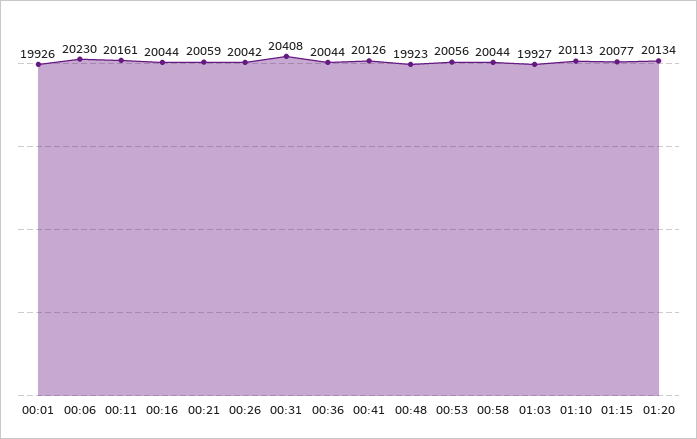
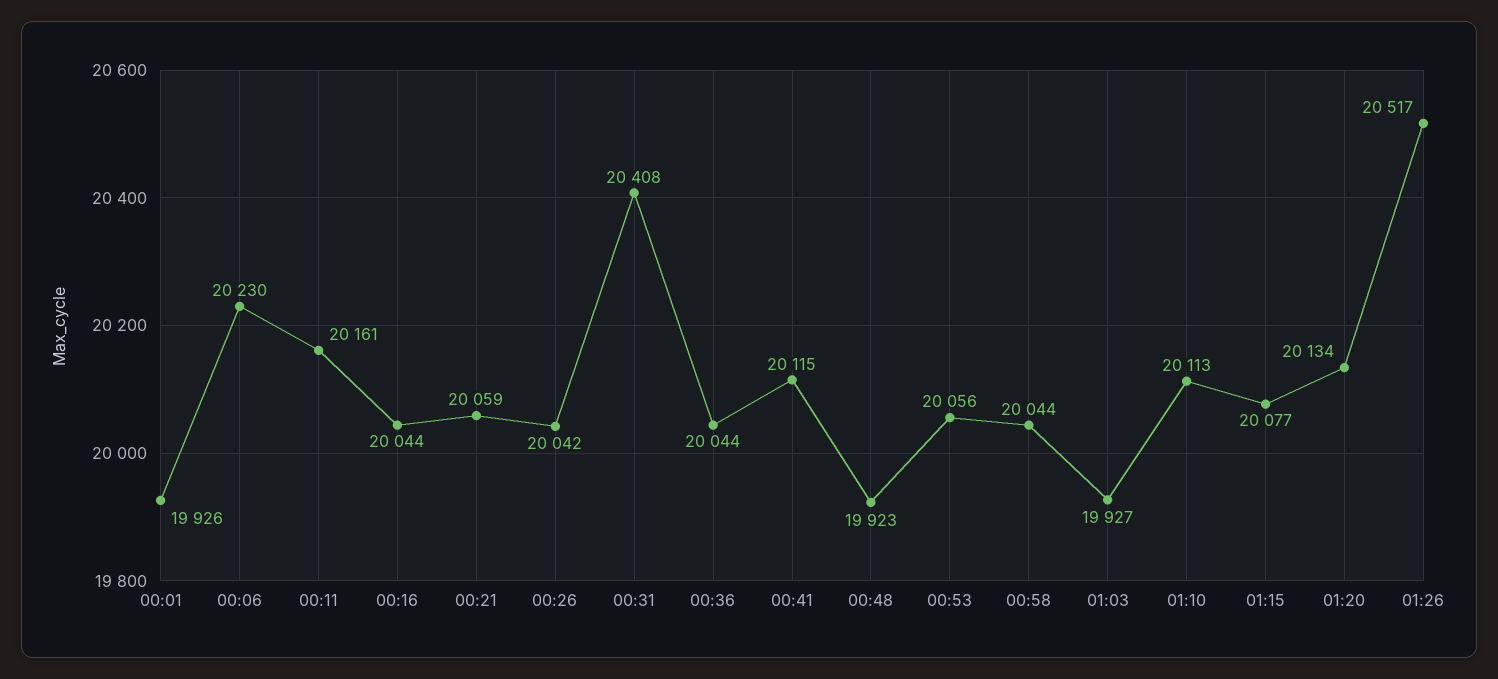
00:41: 20126 -> 20115
01:26: none -> 20517

